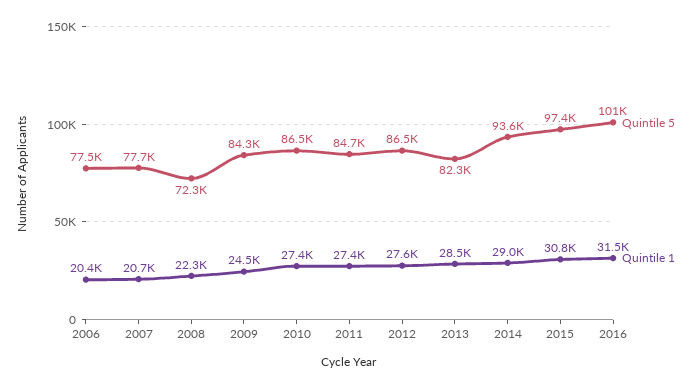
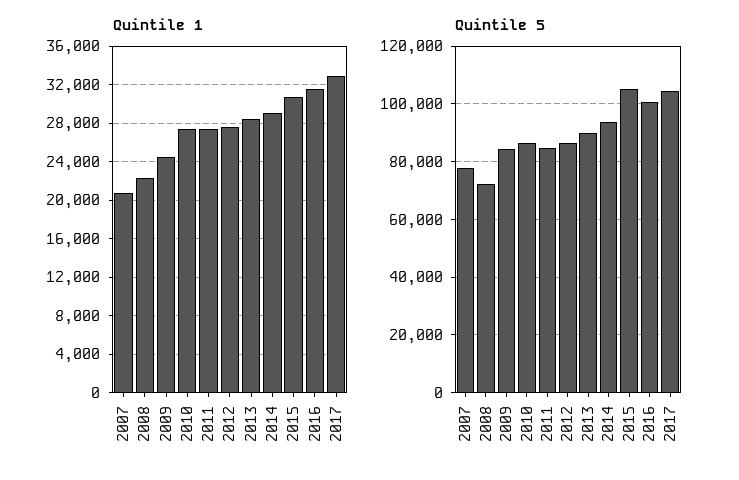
Quintile 5, 2006: 77500 -> none
Quintile 1, 2006: 20400 -> none
Quintile 5, 2013: 82300 -> 90000
Quintile 5, 2015: 97400 -> 105000
Quintile 1, 2017: none -> 33000
Quintile 5, 2017: none -> 105000

